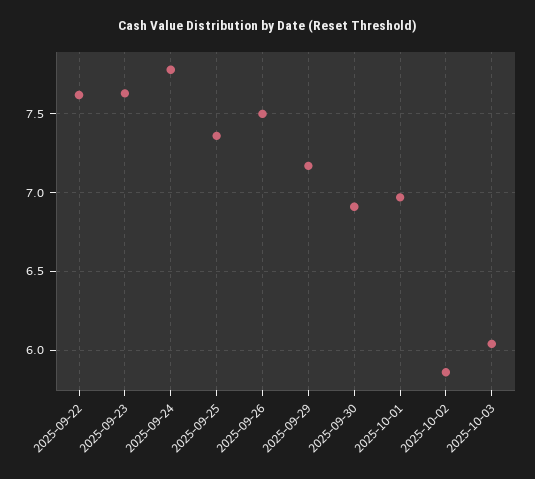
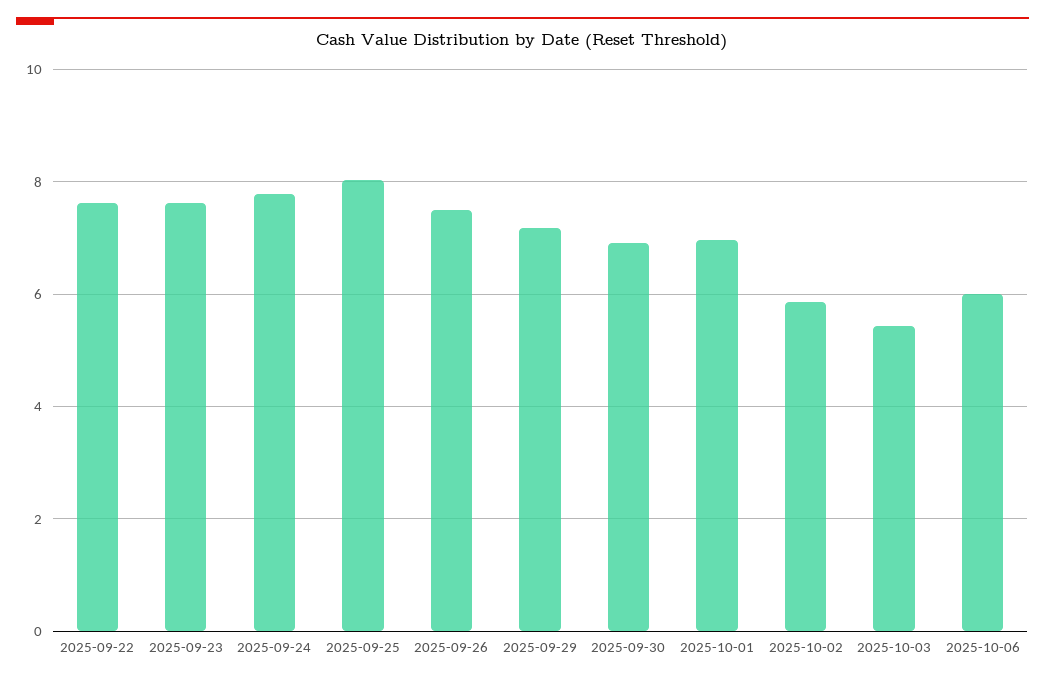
2025-09-25: 7.35 -> 8
2025-10-03: 6.05 -> 5.4
2025-10-06: none -> 6

